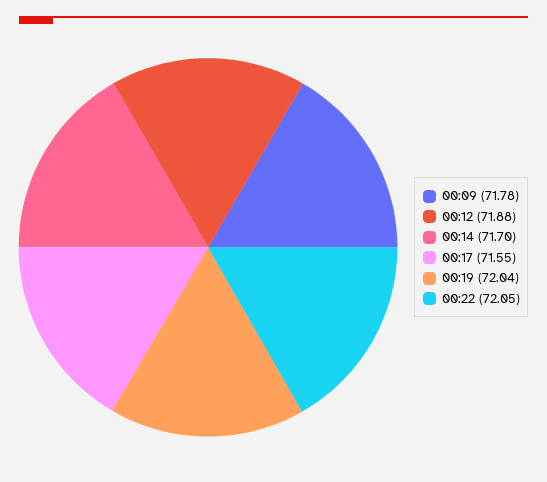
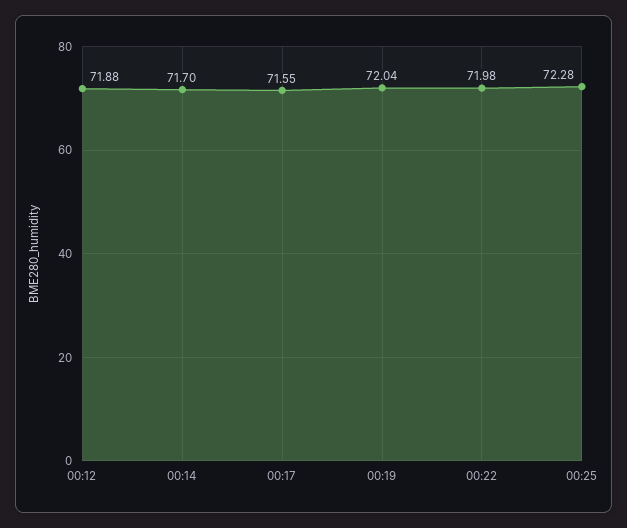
00:09: 71.78 -> none
00:22: 72.05 -> 71.98
00:25: none -> 72.28

